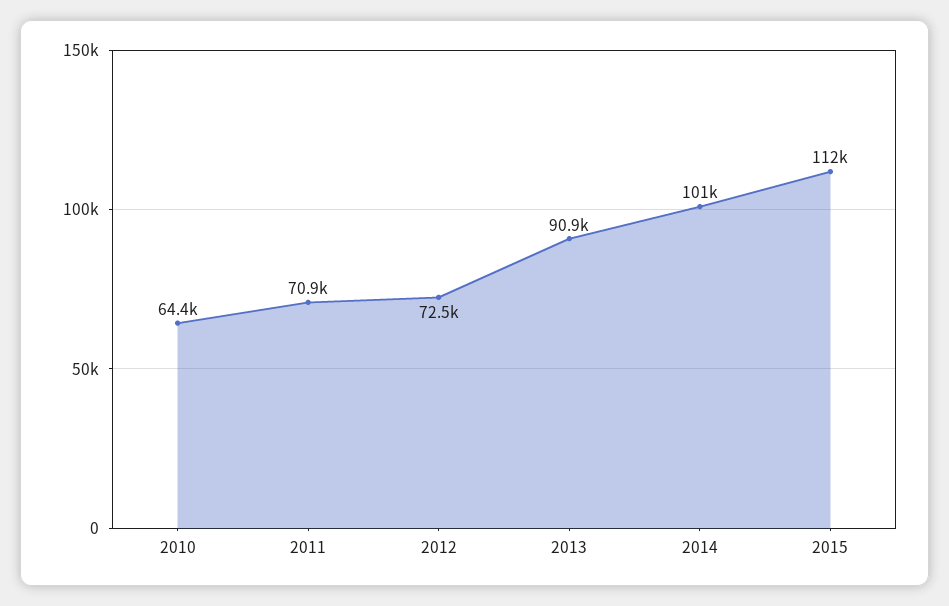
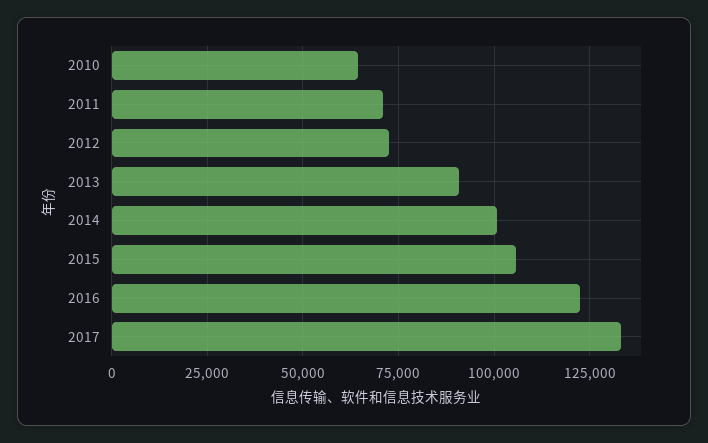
2015: 112000 -> 105000
2016: none -> 122500
2017: none -> 132500

